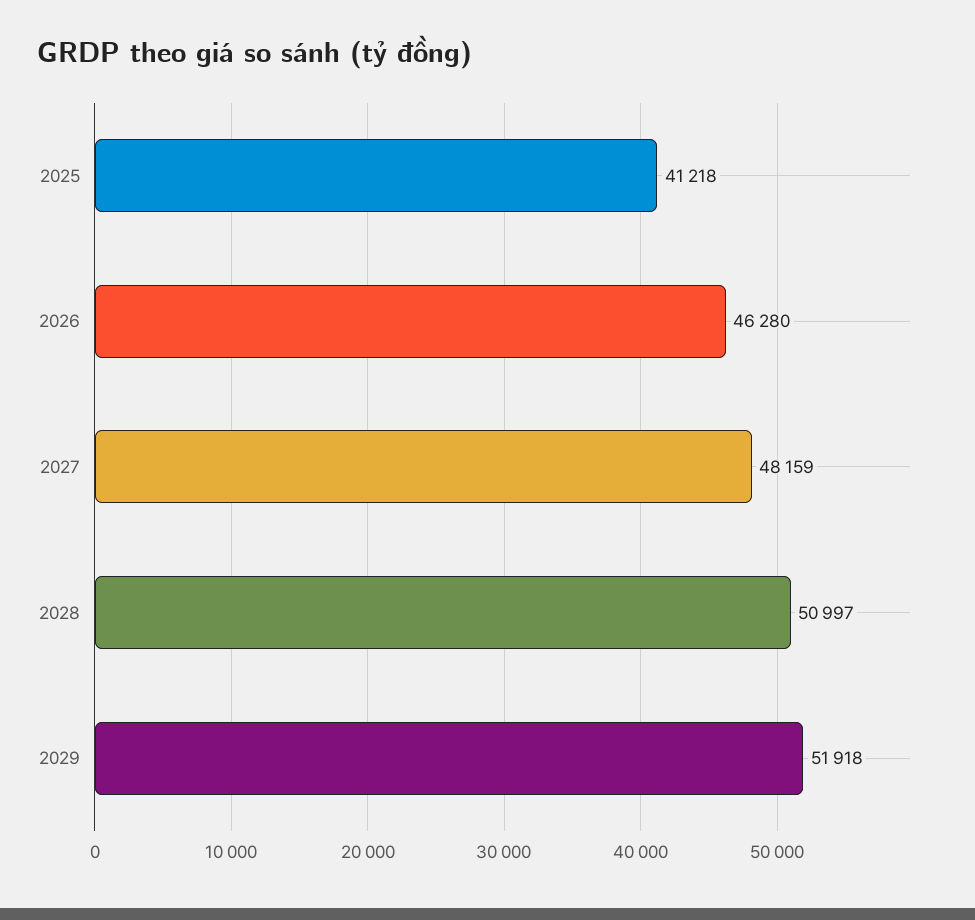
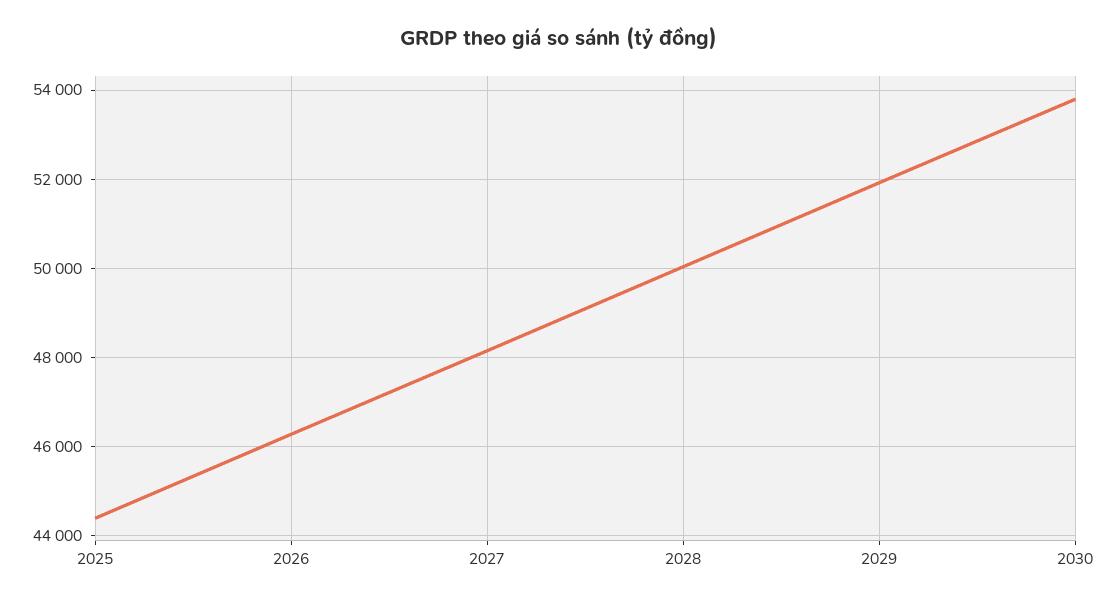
2025: 41218 -> 44400
2028: 50997 -> 50000
2030: none -> 53800

